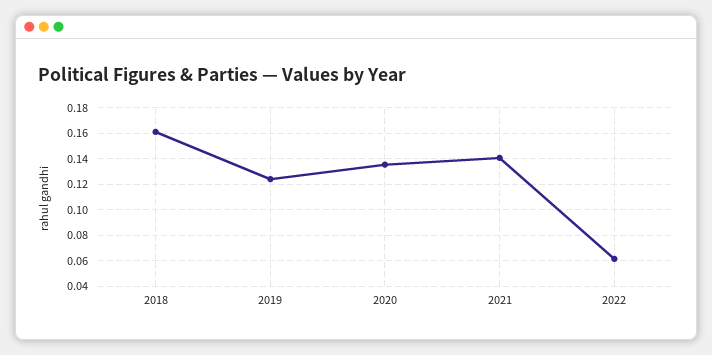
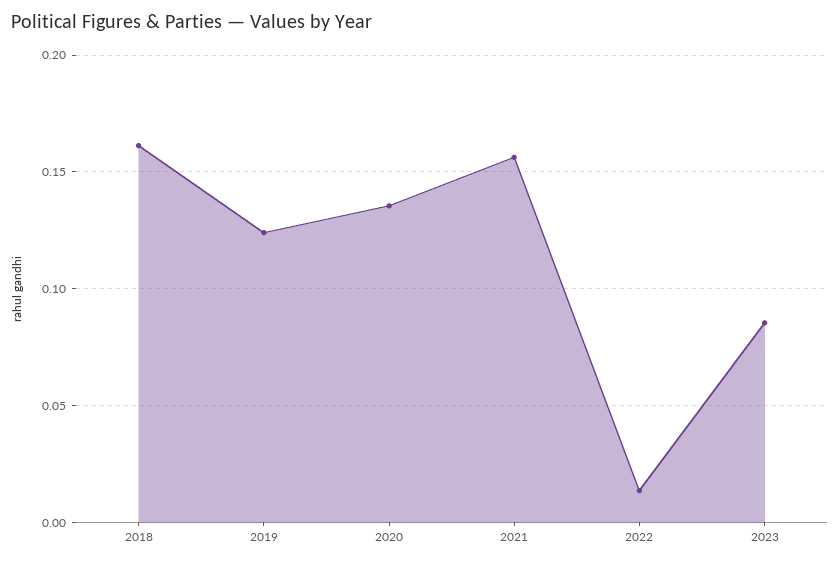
2021: 0.14 -> 0.155
2022: 0.06 -> 0.015
2023: none -> 0.085

